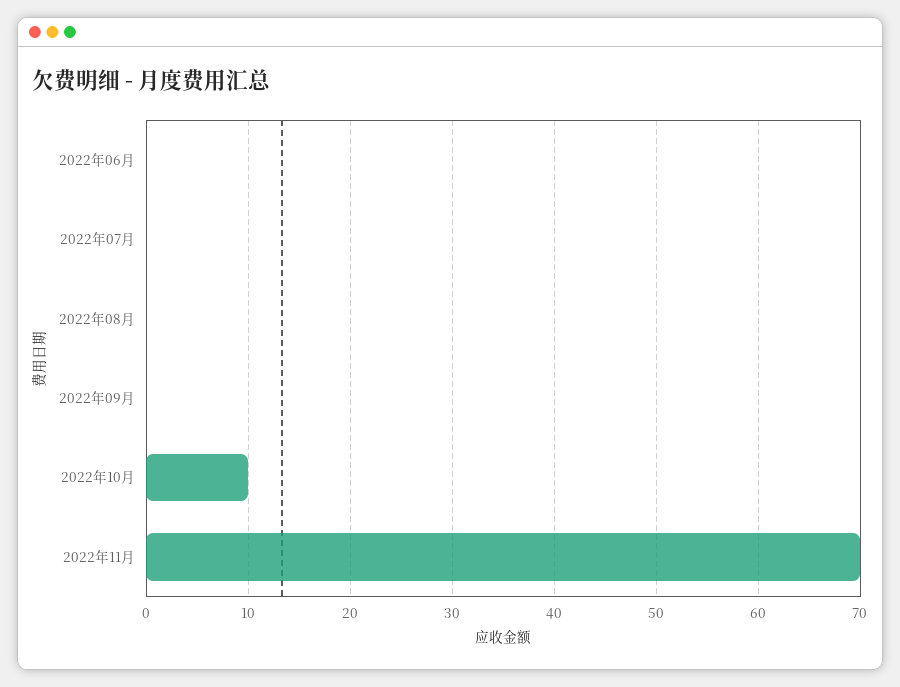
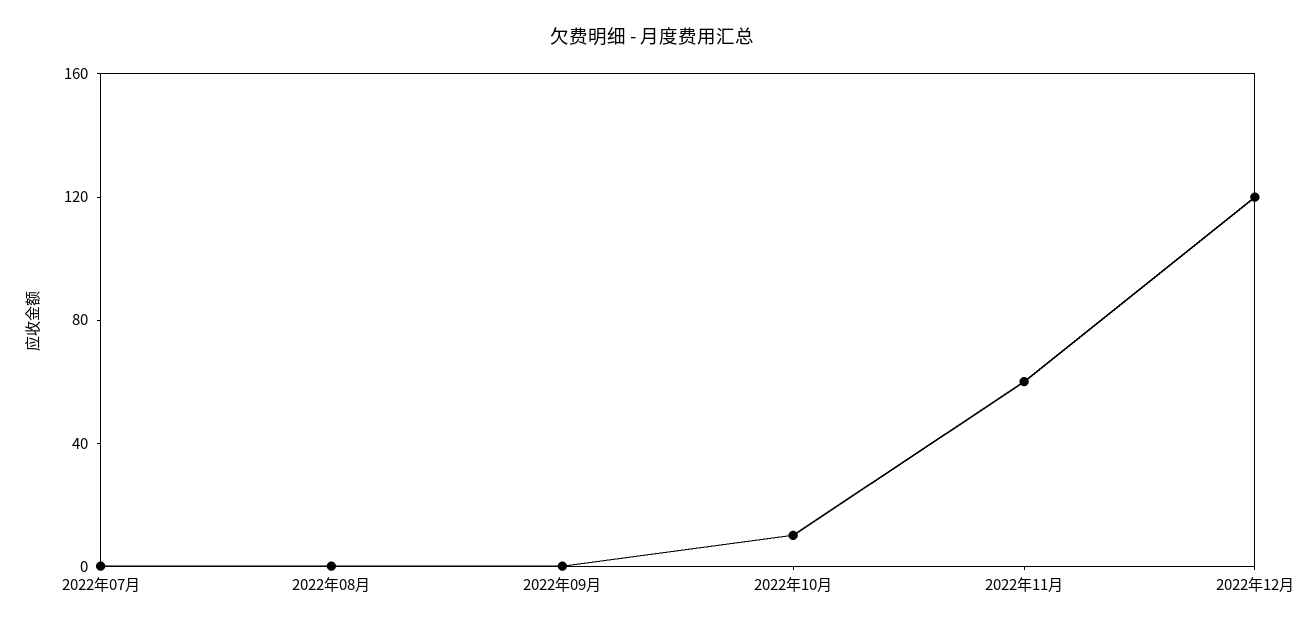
2022年06月: 0 -> none
2022年11月: 70 -> 60
2022年12月: none -> 120

